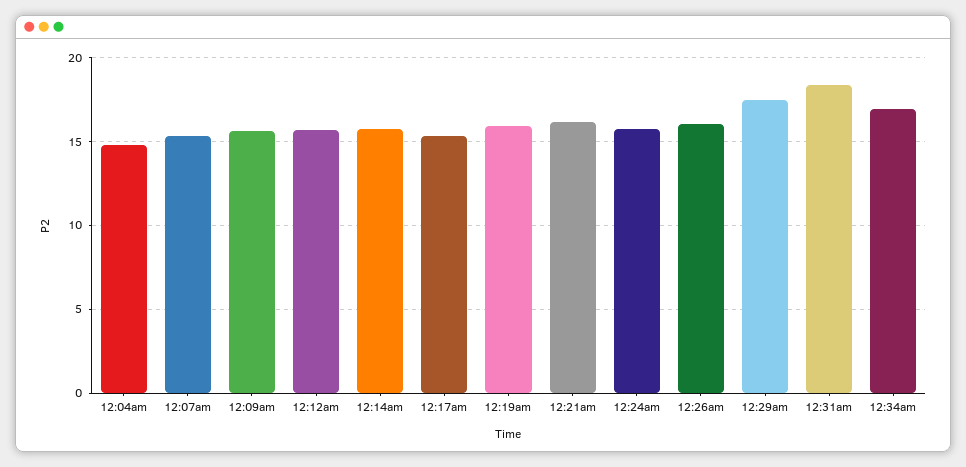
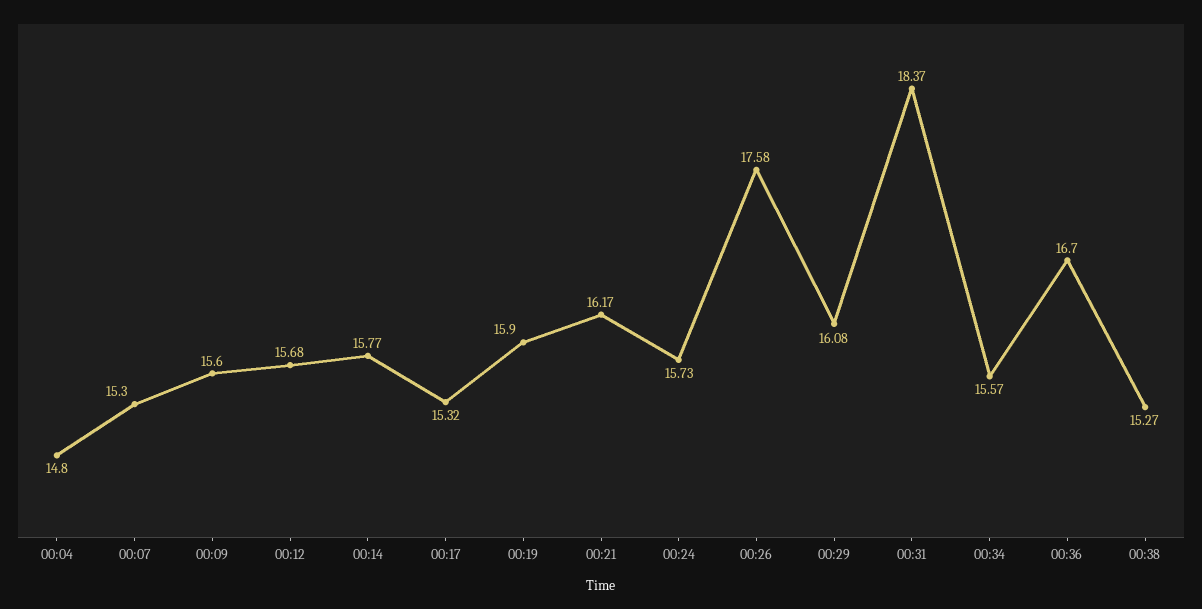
12:26am: 16 -> 17.58
12:29am: 17.5 -> 16.08
12:34am: 17 -> 15.57
00:36: none -> 16.7
00:38: none -> 15.27

